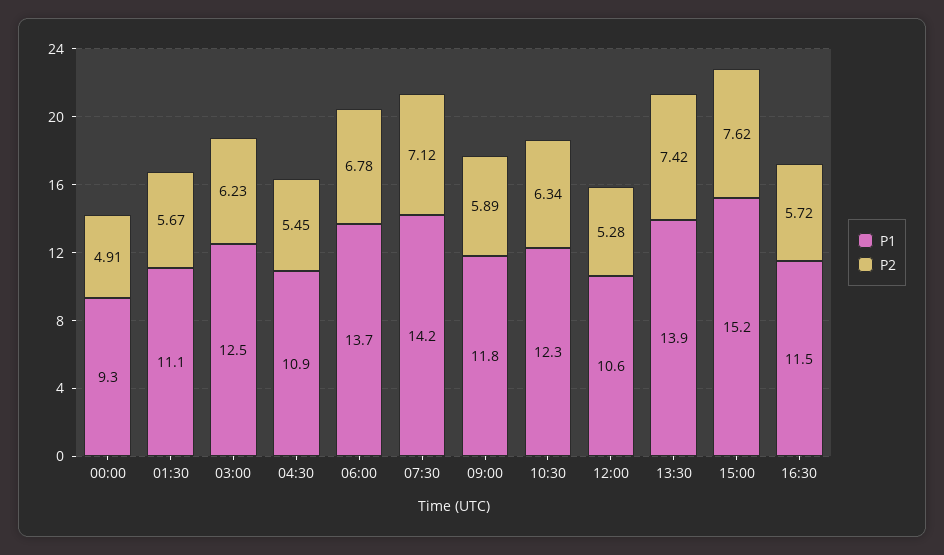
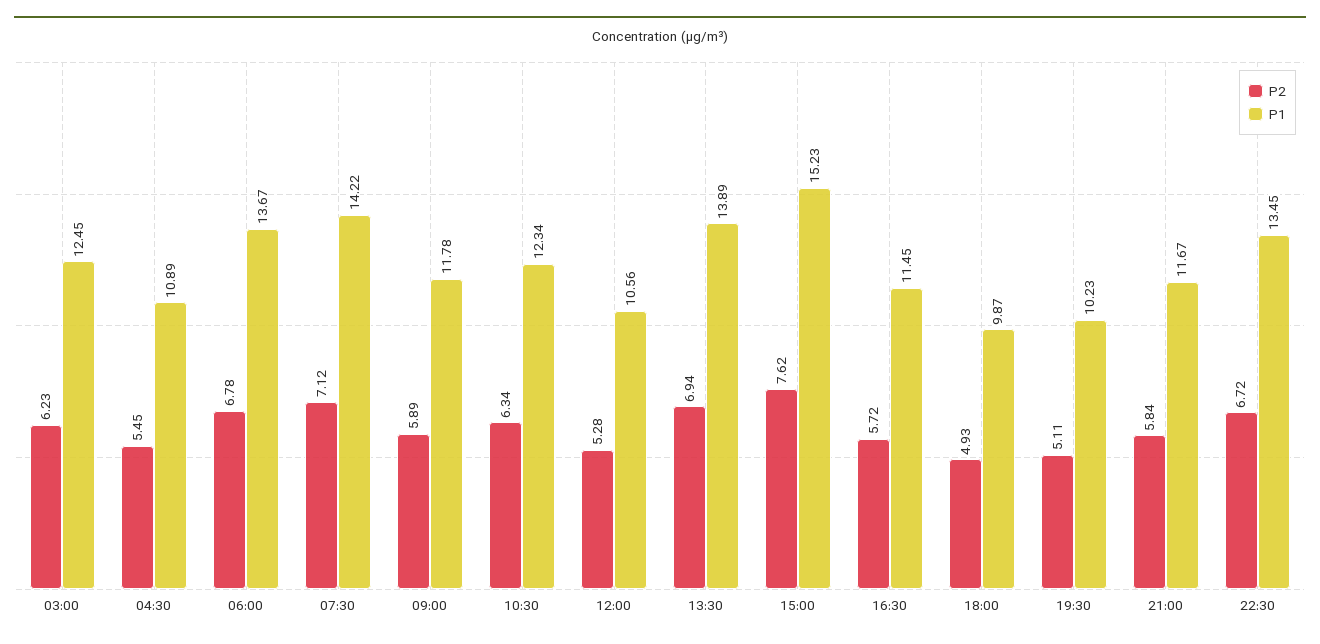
P1, 00:00: 9.3 -> none
P2, 00:00: 4.91 -> none
P1, 01:30: 11.1 -> none
P2, 01:30: 5.67 -> none
P2, 13:30: 7.42 -> 6.94
P2, 18:00: none -> 4.93
P1, 18:00: none -> 9.87
P2, 19:30: none -> 5.11
P1, 19:30: none -> 10.23
P2, 21:00: none -> 5.84
P1, 21:00: none -> 11.67
P2, 22:30: none -> 6.72
P1, 22:30: none -> 13.45

